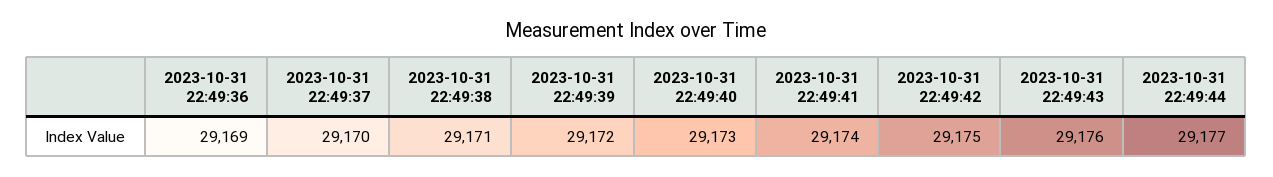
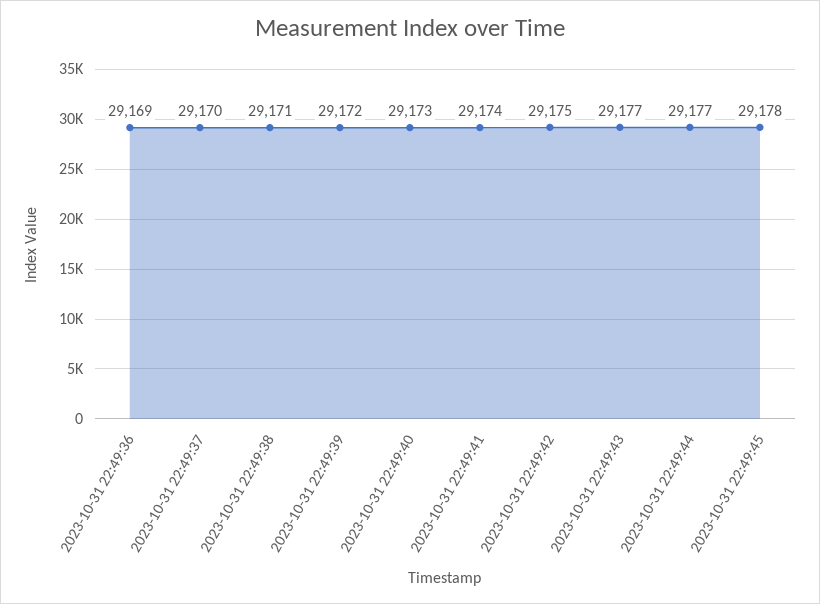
2023-10-31 22:49:43: 29176 -> 29177
2023-10-31 22:49:45: none -> 29178

